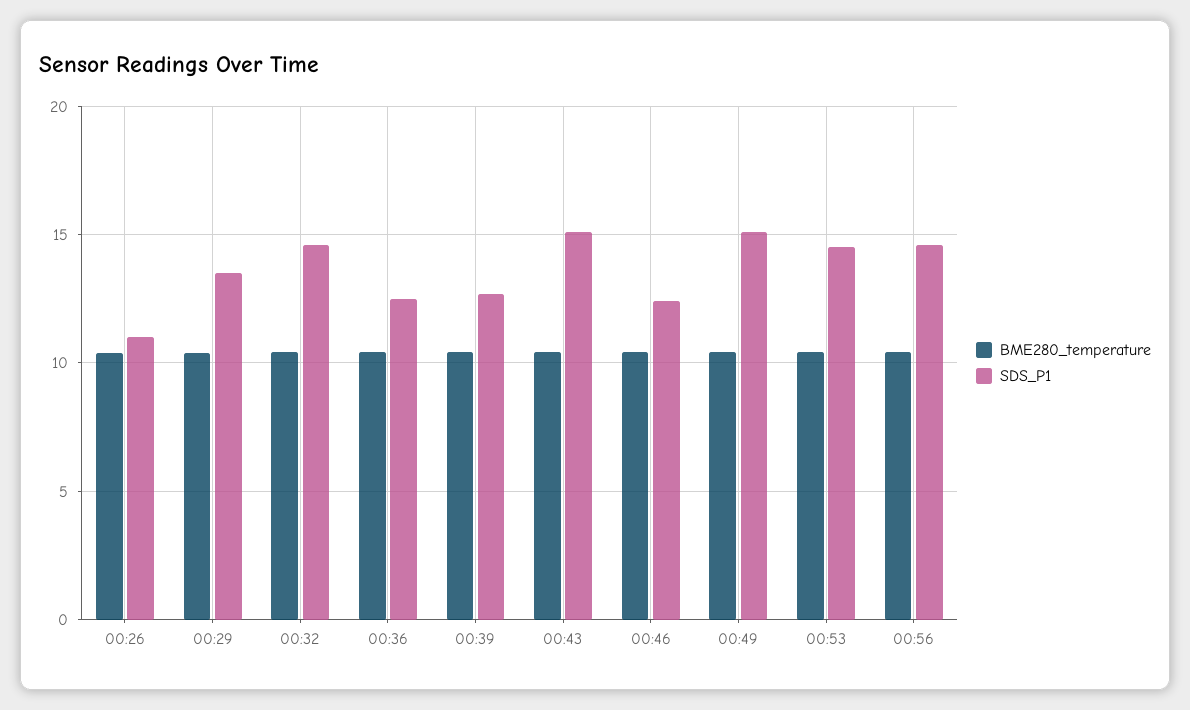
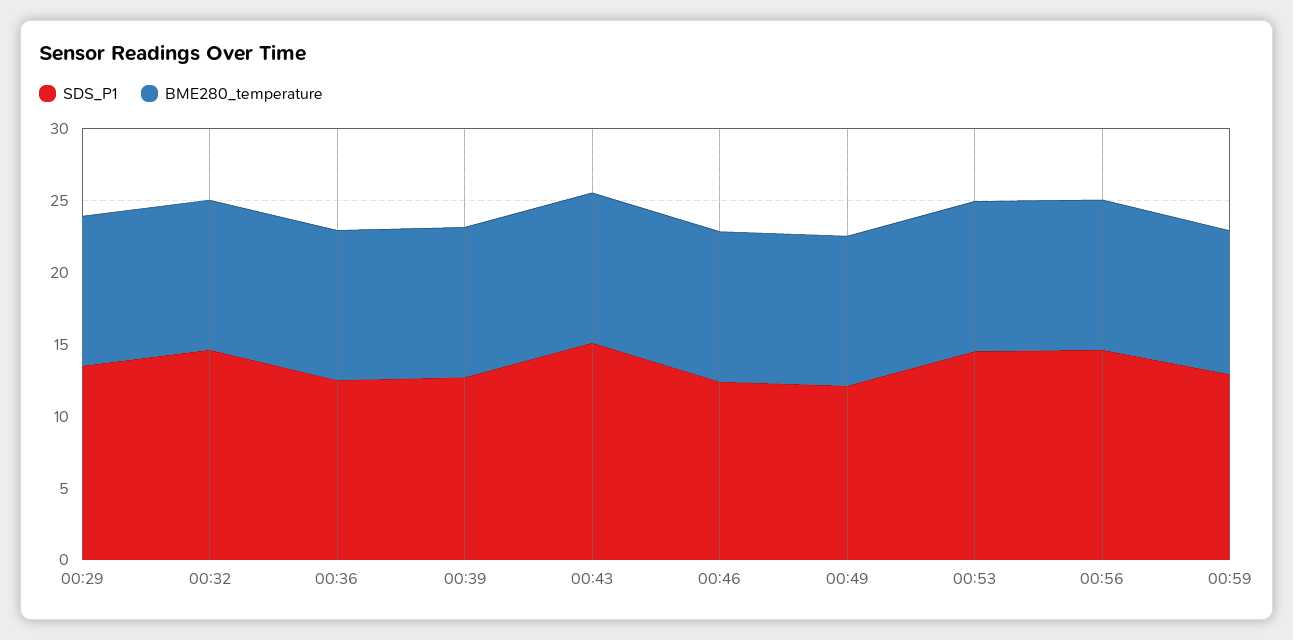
BME280_temperature, 00:26: 10.5 -> none
SDS_P1, 00:26: 11 -> none
SDS_P1, 00:49: 15 -> 12
SDS_P1, 00:59: none -> 13
BME280_temperature, 00:59: none -> 10

